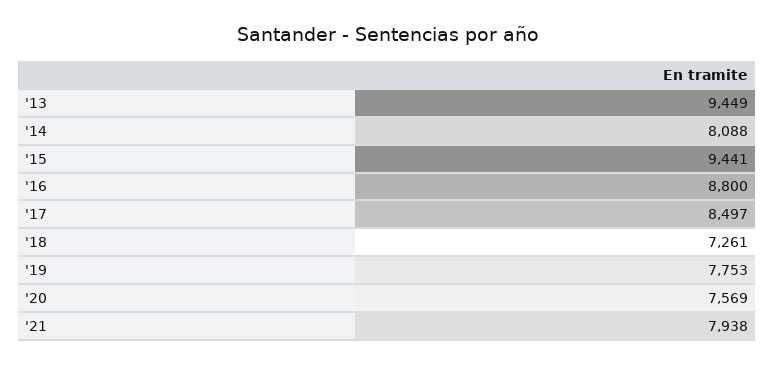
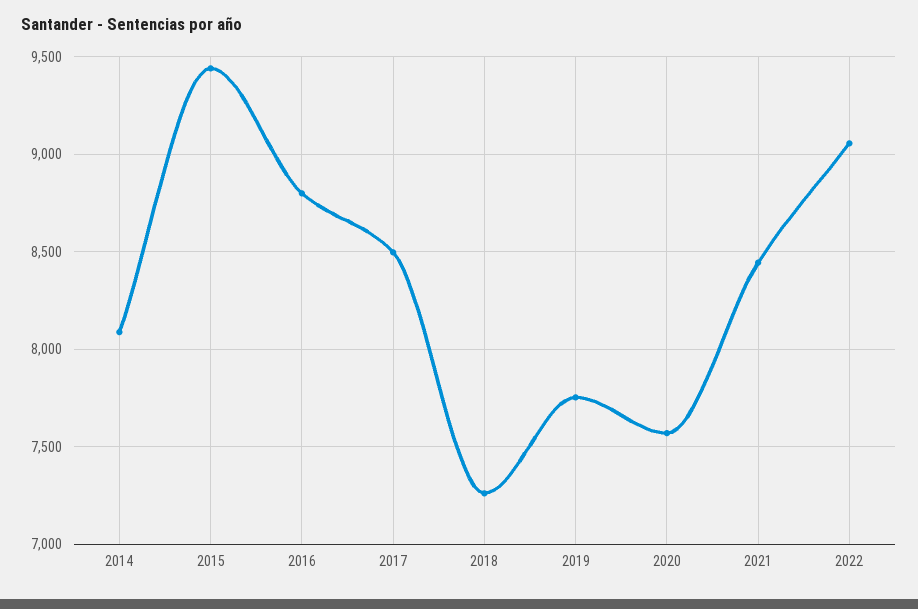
'13: 9449 -> none
'21: 7938 -> 8450
2022: none -> 9050

